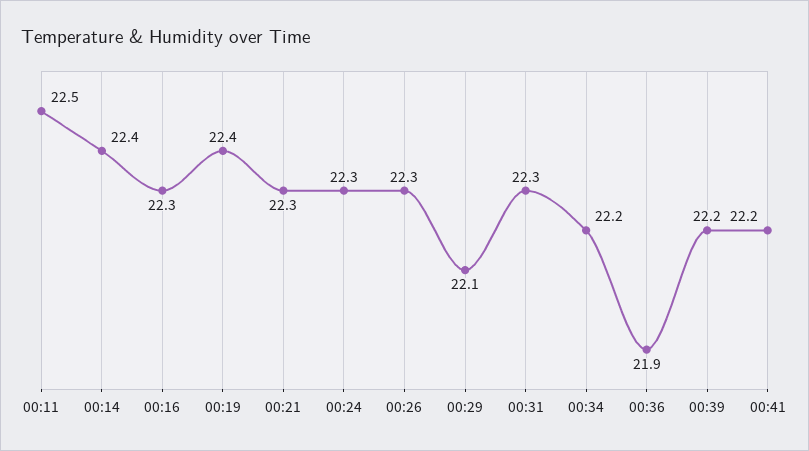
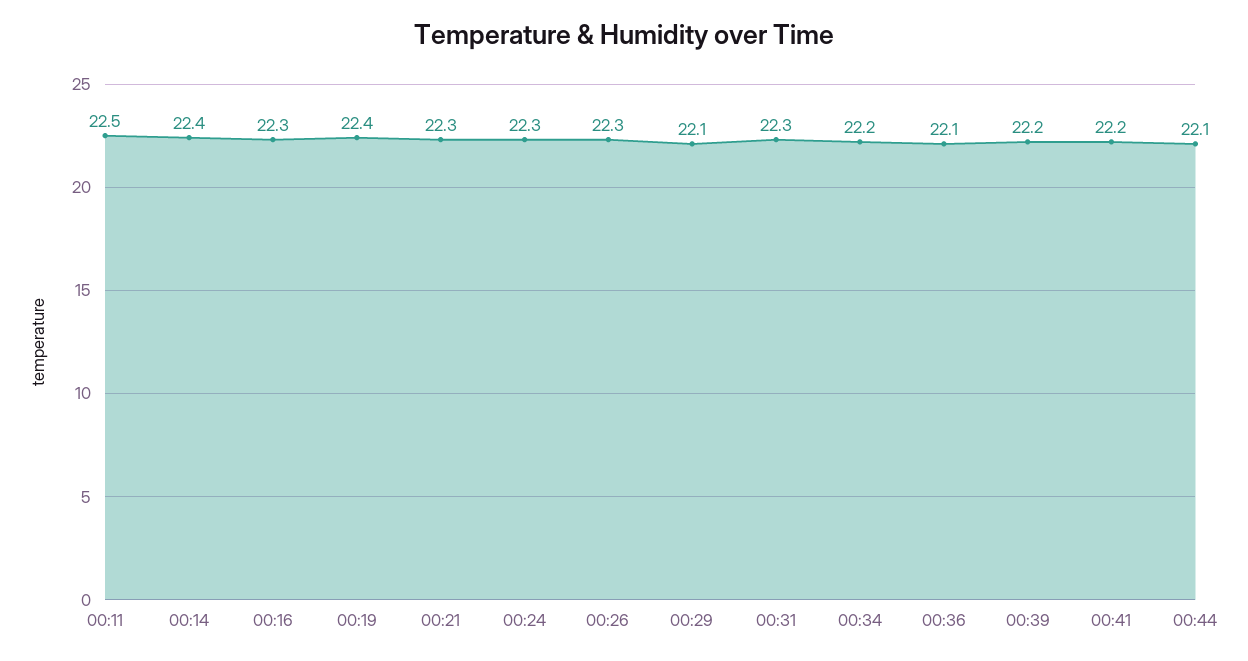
00:36: 21.9 -> 22.1
00:44: none -> 22.1

